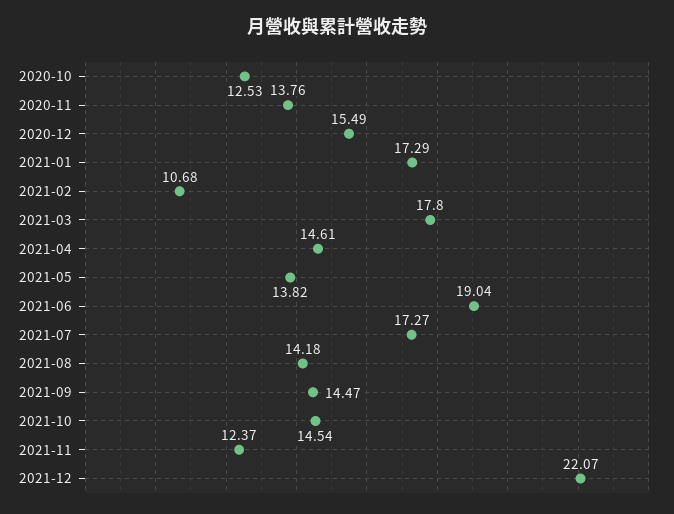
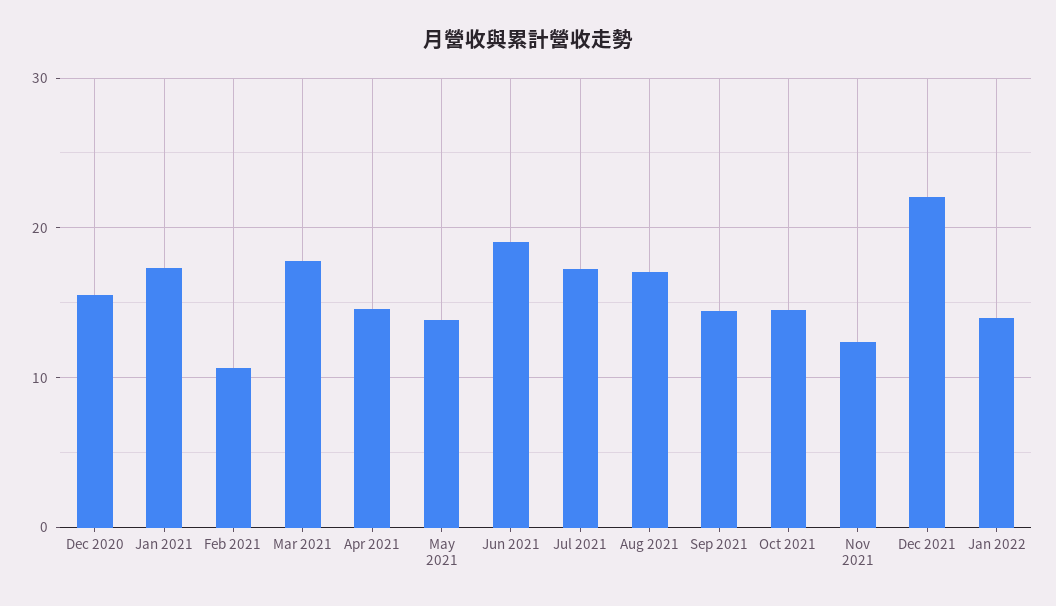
2020-10: 12.53 -> none
2020-11: 13.76 -> none
2021-08: 14.18 -> 17
Jan 2022: none -> 14

